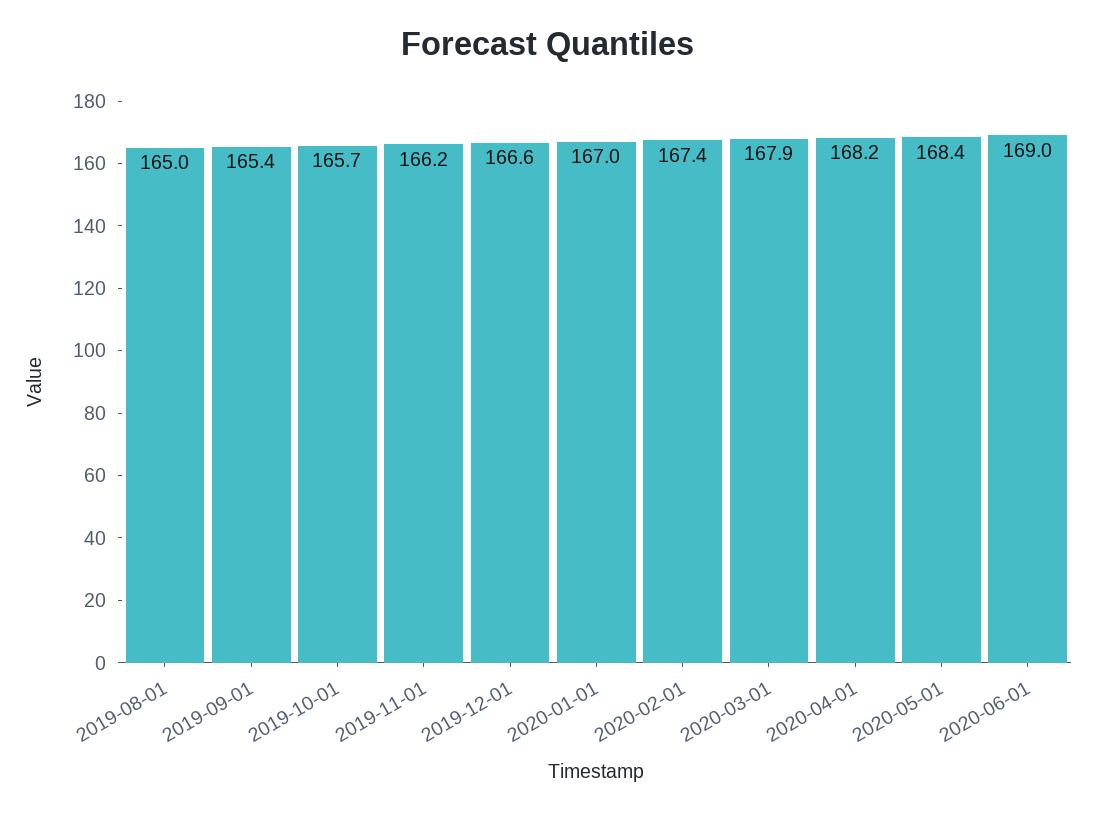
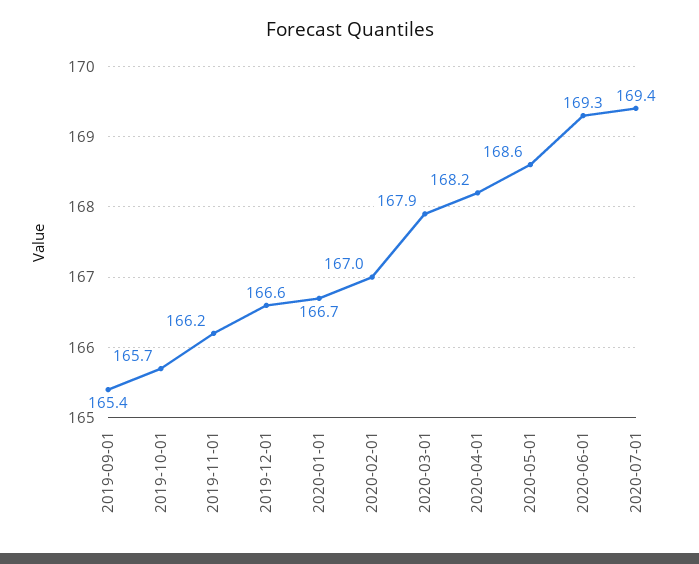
2019-08-01: 165 -> none
2020-01-01: 167 -> 166.7
2020-02-01: 167.4 -> 167
2020-05-01: 168.4 -> 168.6
2020-06-01: 169 -> 169.3
2020-07-01: none -> 169.4

